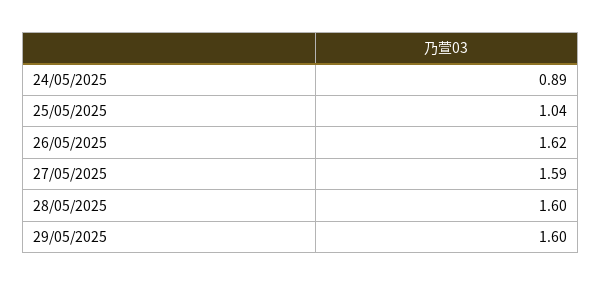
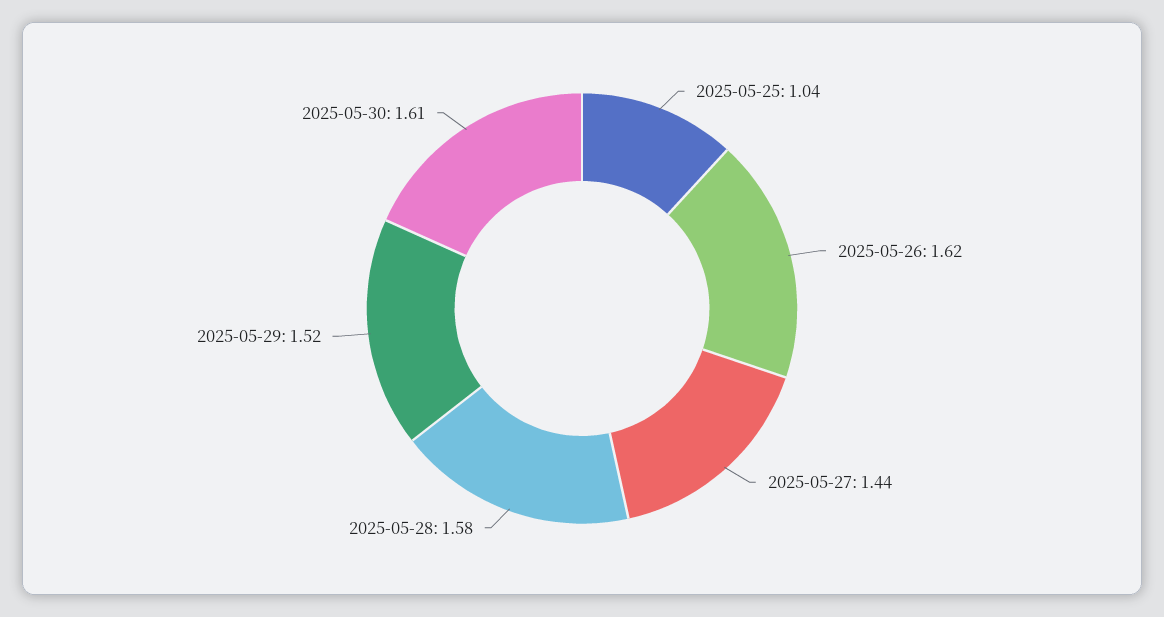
24/05/2025: 0.89 -> none
27/05/2025: 1.59 -> 1.44
28/05/2025: 1.6 -> 1.58
29/05/2025: 1.6 -> 1.52
2025-05-30: none -> 1.61

